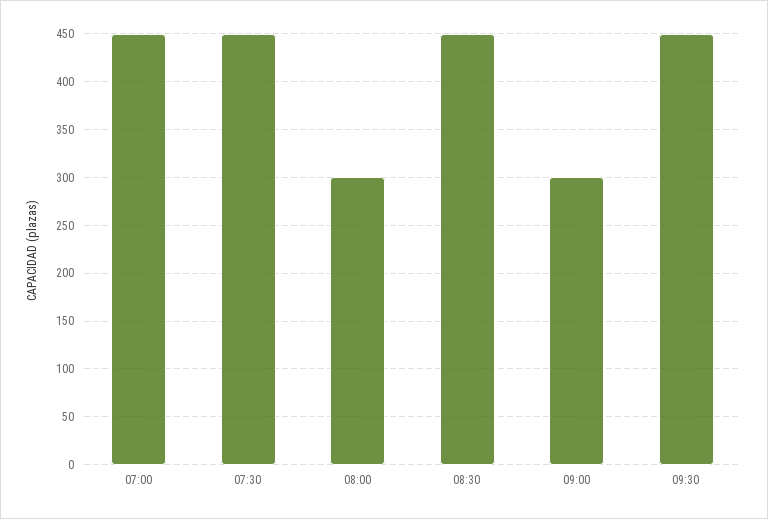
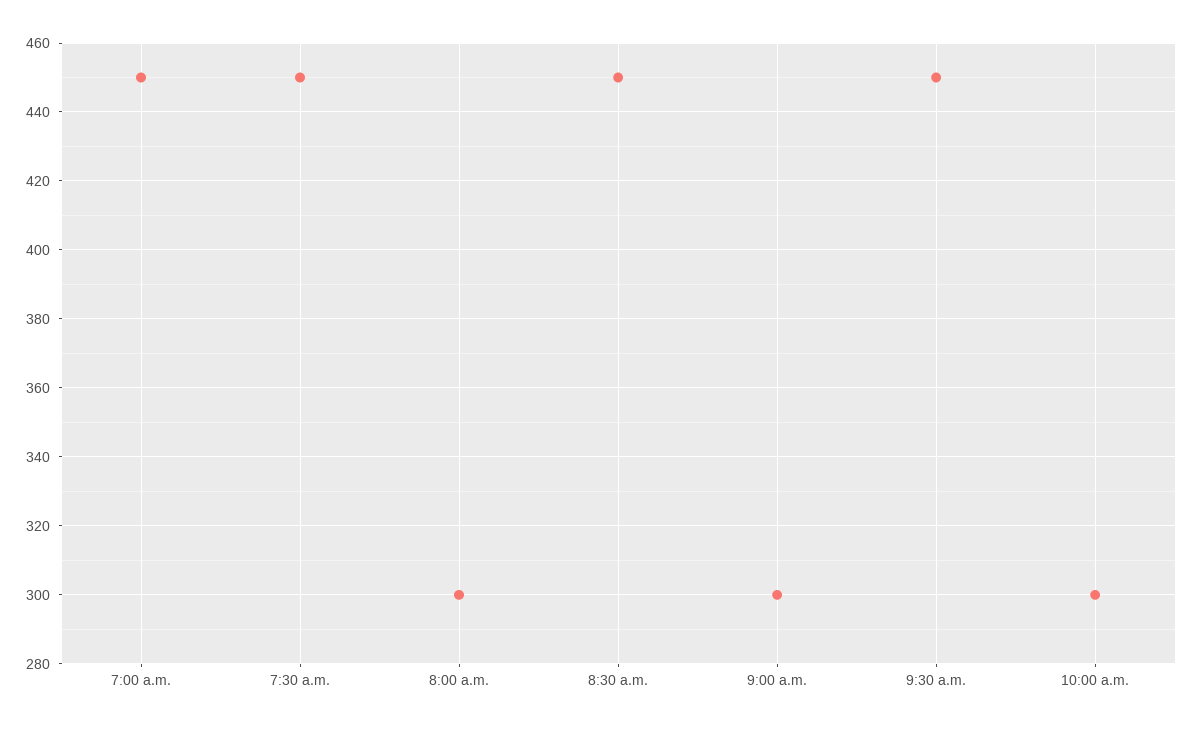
10:00 a.m.: none -> 300

